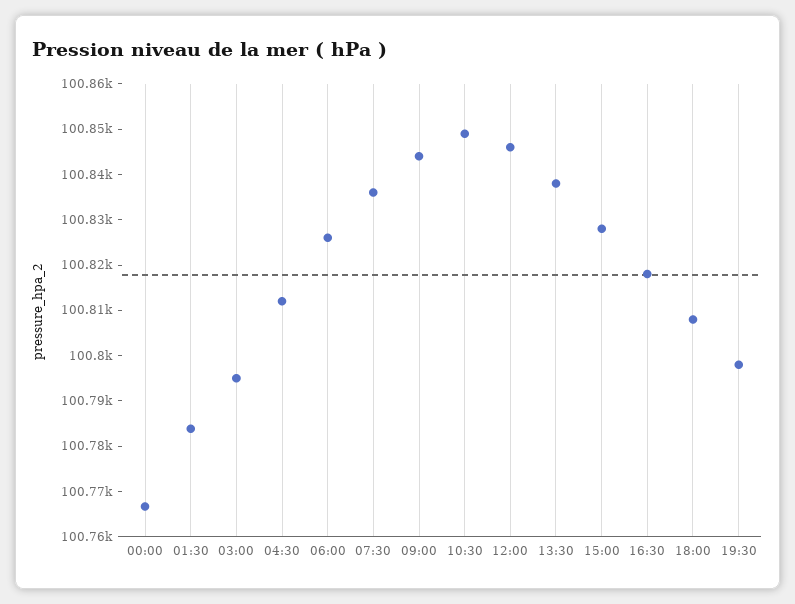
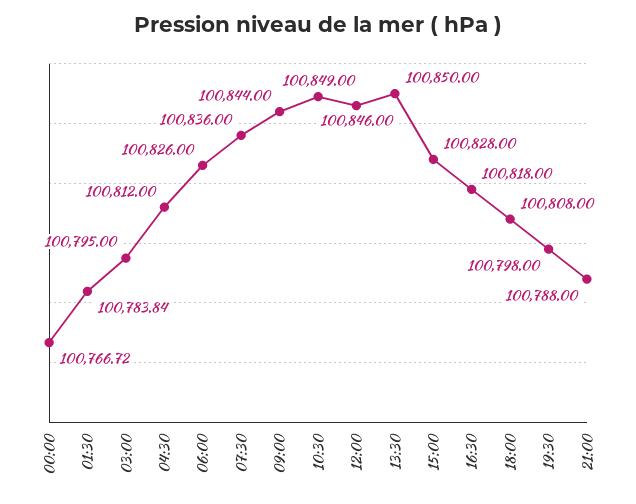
13:30: 100838 -> 100850
21:00: none -> 100788

